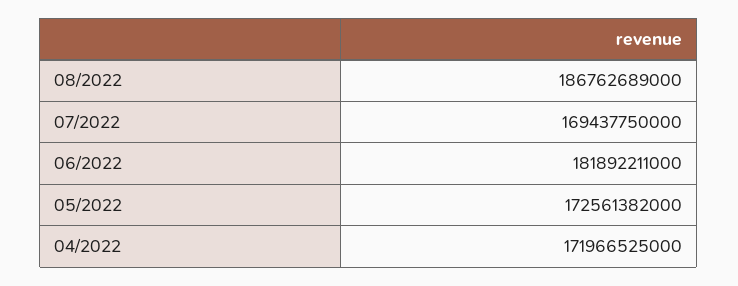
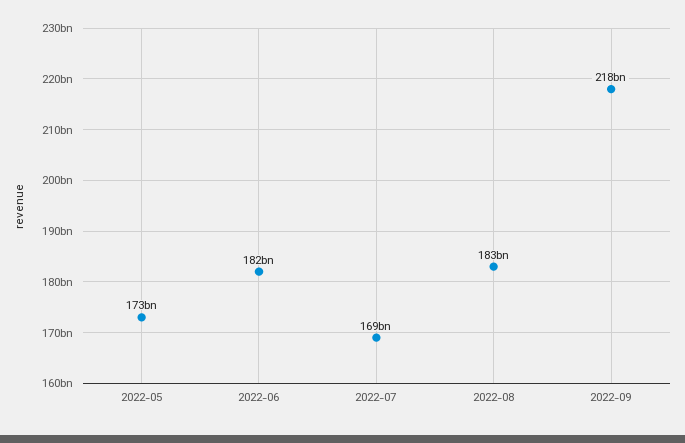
08/2022: 186762689000 -> 183000000000
04/2022: 171966525000 -> none
2022-09: none -> 218000000000

